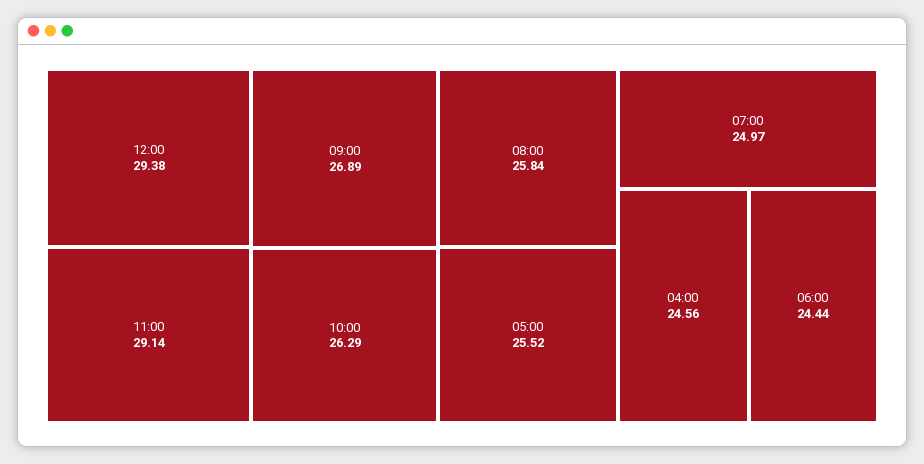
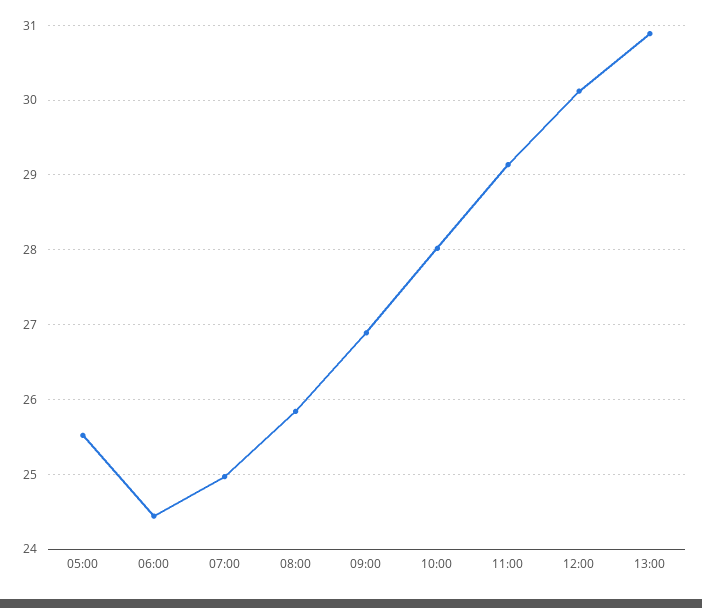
12:00: 29.38 -> 30.1
10:00: 26.29 -> 28
04:00: 24.56 -> none
13:00: none -> 30.9

